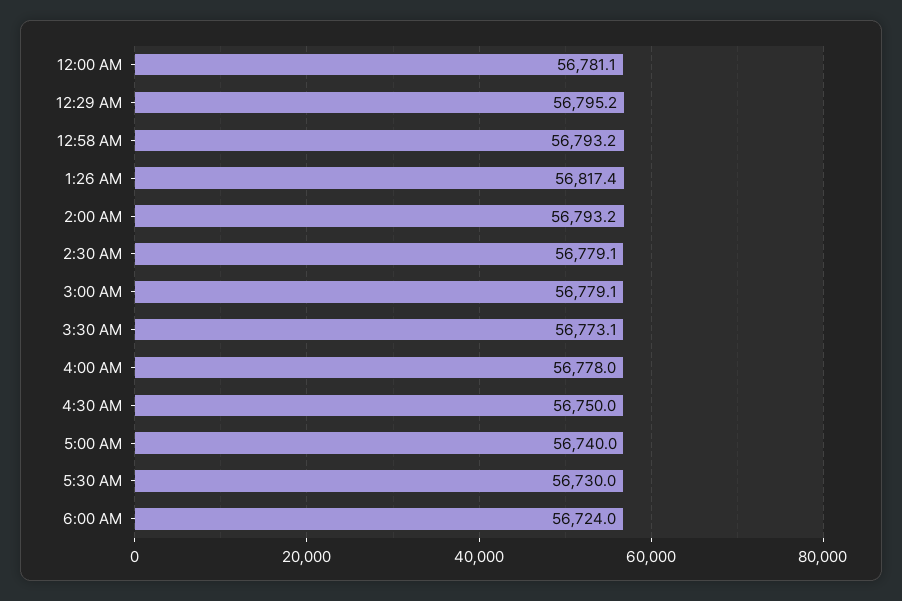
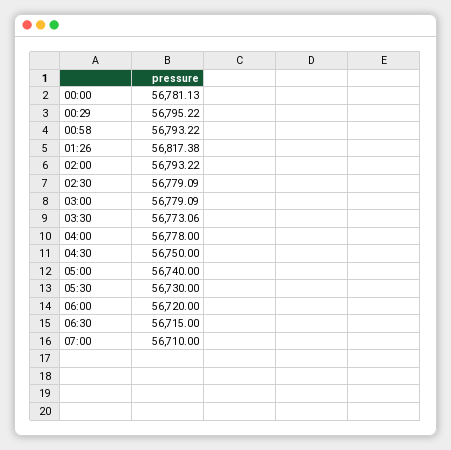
6:00 AM: 56724 -> 56720
06:30: none -> 56715
07:00: none -> 56710

